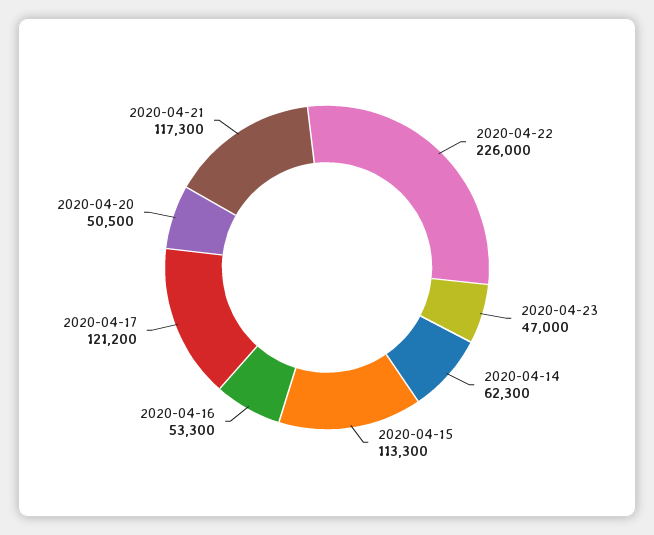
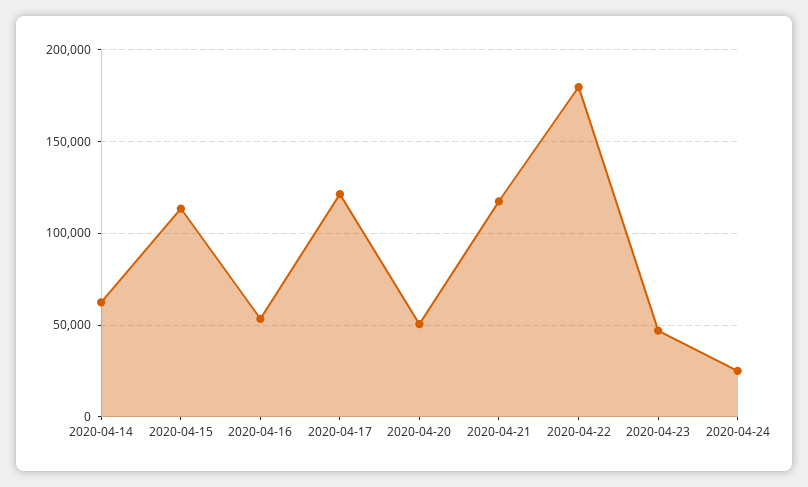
2020-04-22: 226000 -> 180000
2020-04-24: none -> 25000

